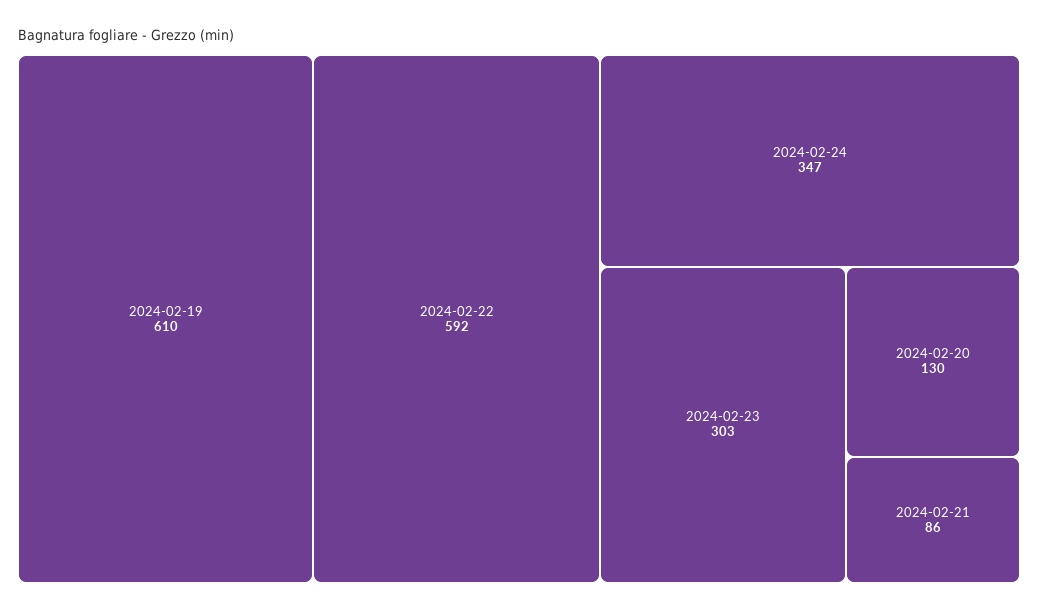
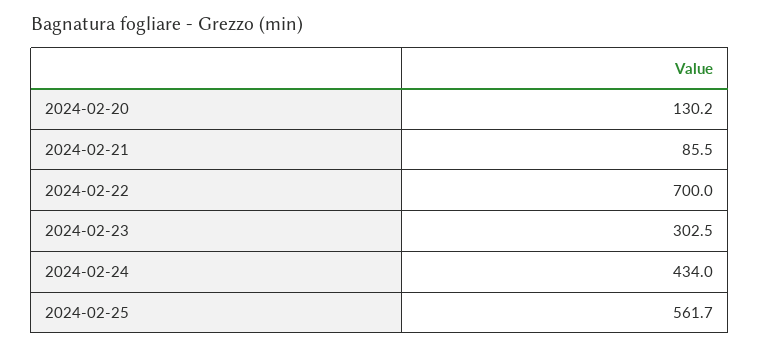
2024-02-19: 610 -> none
2024-02-22: 592 -> 700
2024-02-24: 347 -> 434
2024-02-25: none -> 561.7

